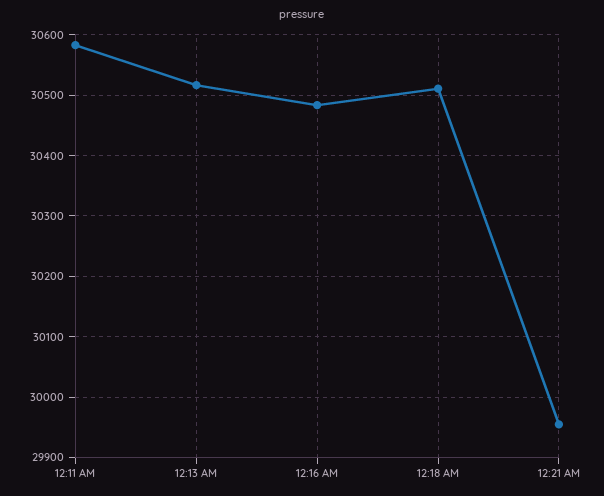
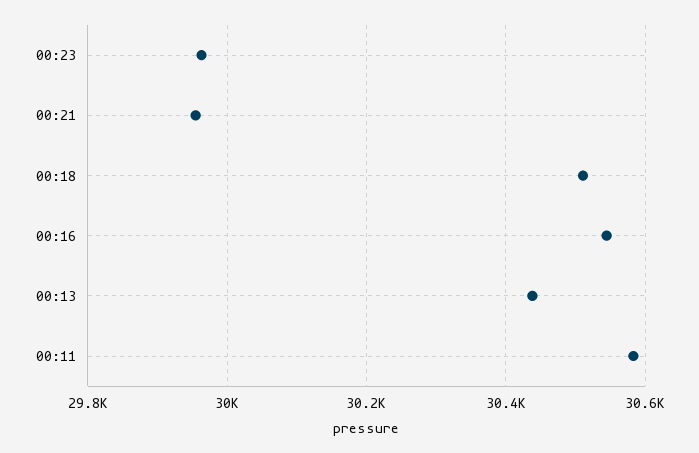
12:13 AM: 30520 -> 30440
12:16 AM: 30480 -> 30540
00:23: none -> 29960

